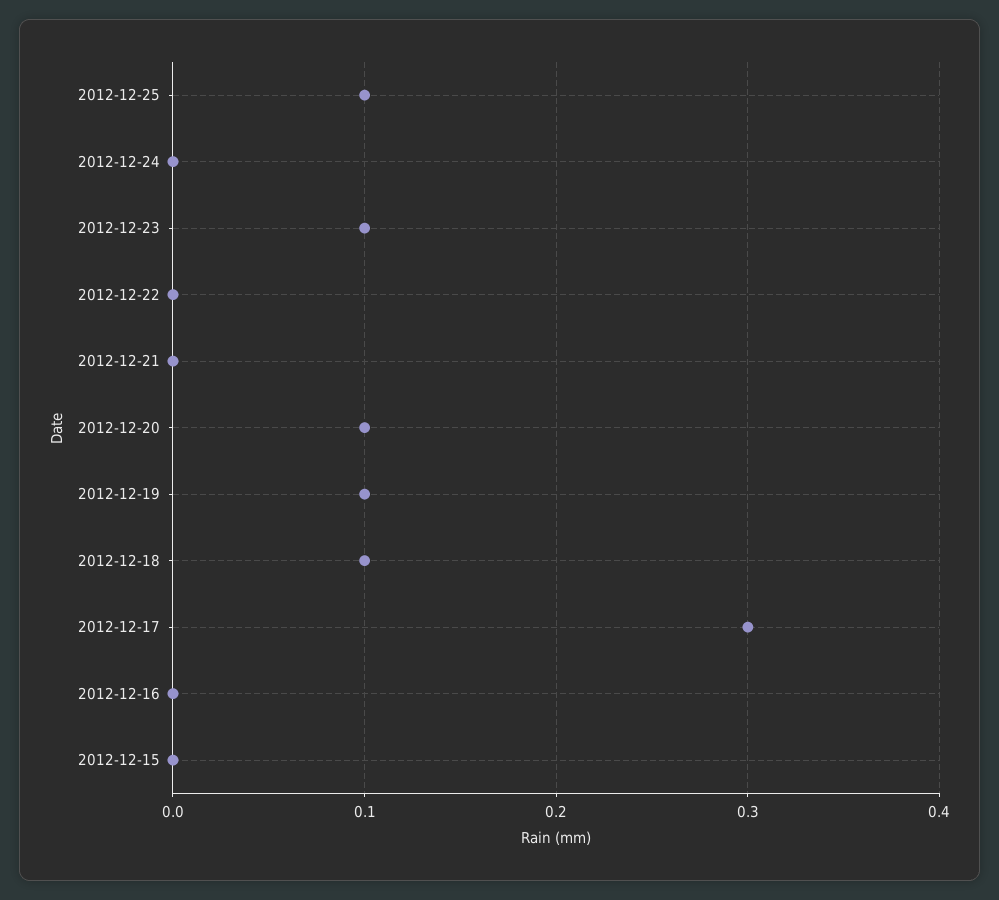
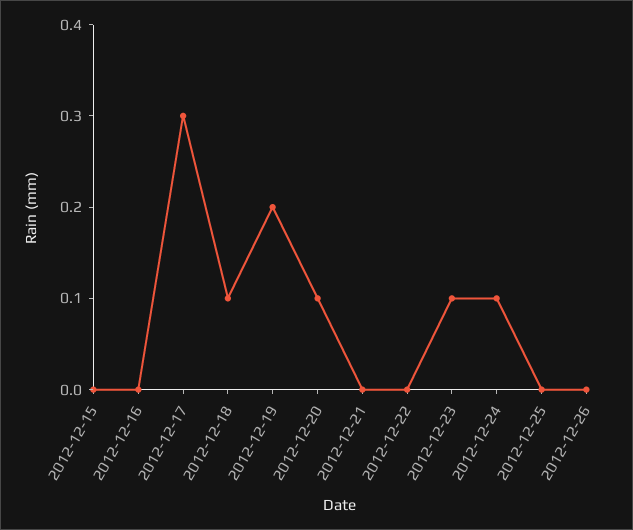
2012-12-25: 0.1 -> 0
2012-12-24: 0 -> 0.1
2012-12-19: 0.1 -> 0.2
2012-12-26: none -> 0

